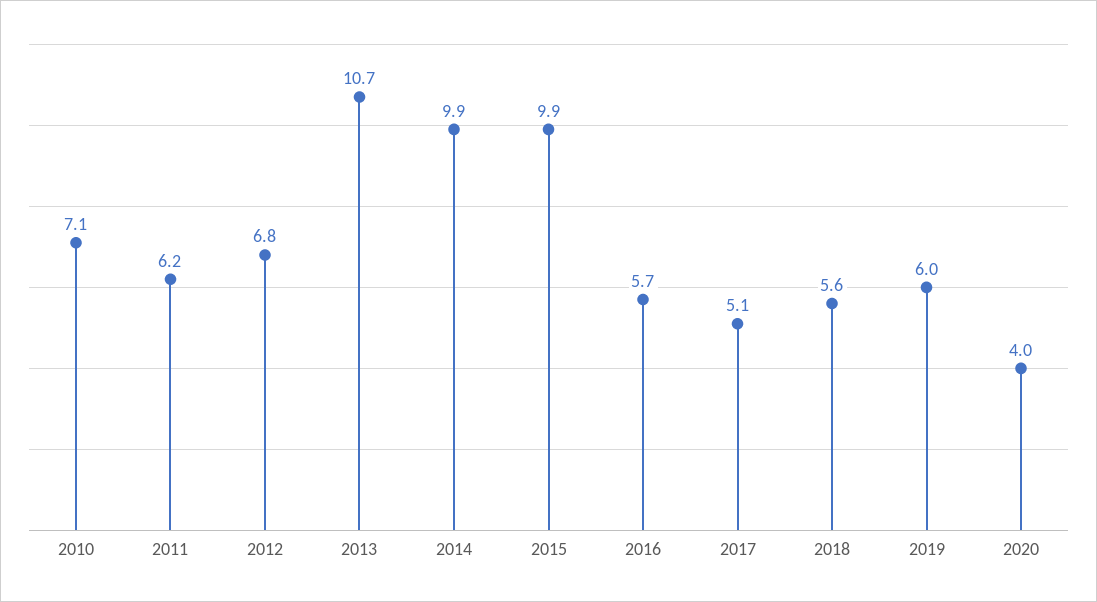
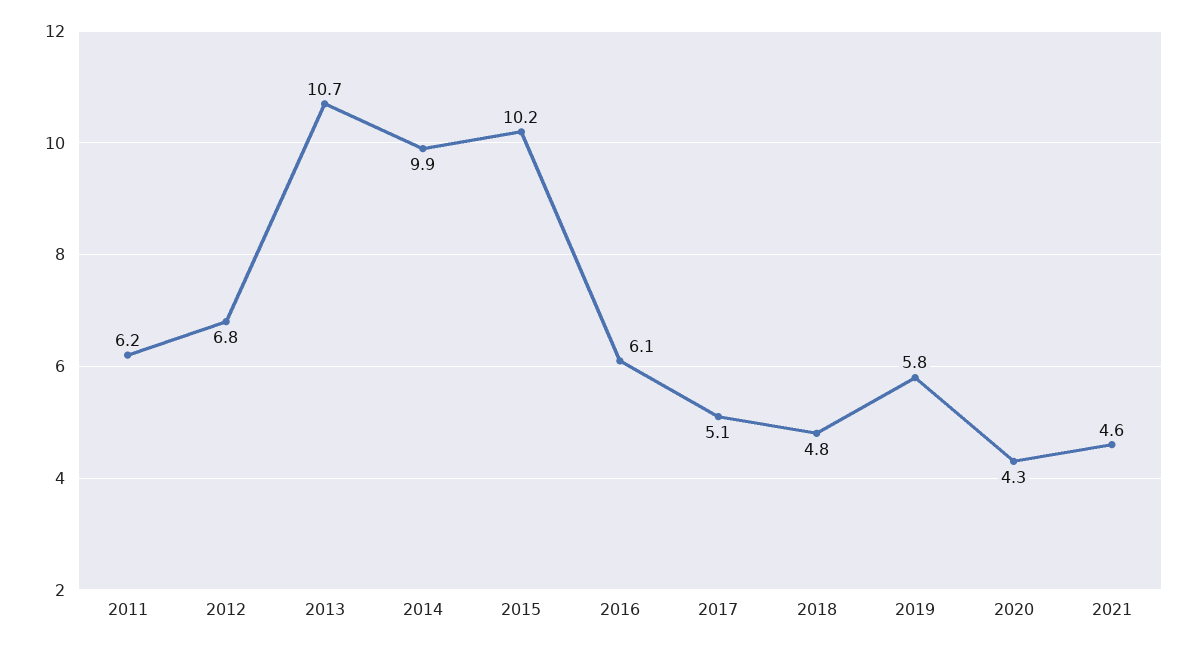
2010: 7.1 -> none
2015: 9.9 -> 10.2
2016: 5.7 -> 6.1
2018: 5.6 -> 4.8
2019: 6 -> 5.8
2020: 4 -> 4.3
2021: none -> 4.6

